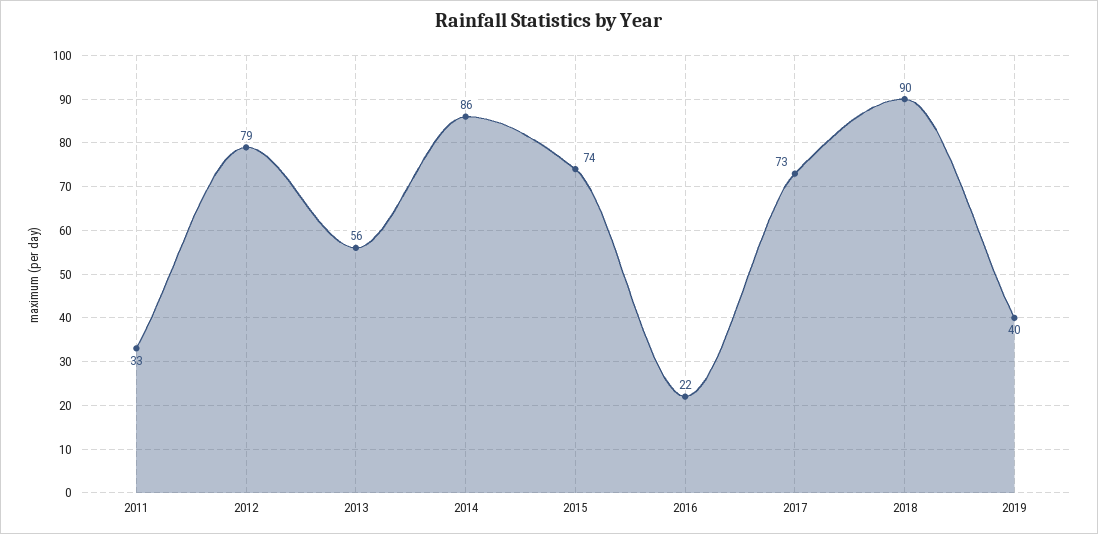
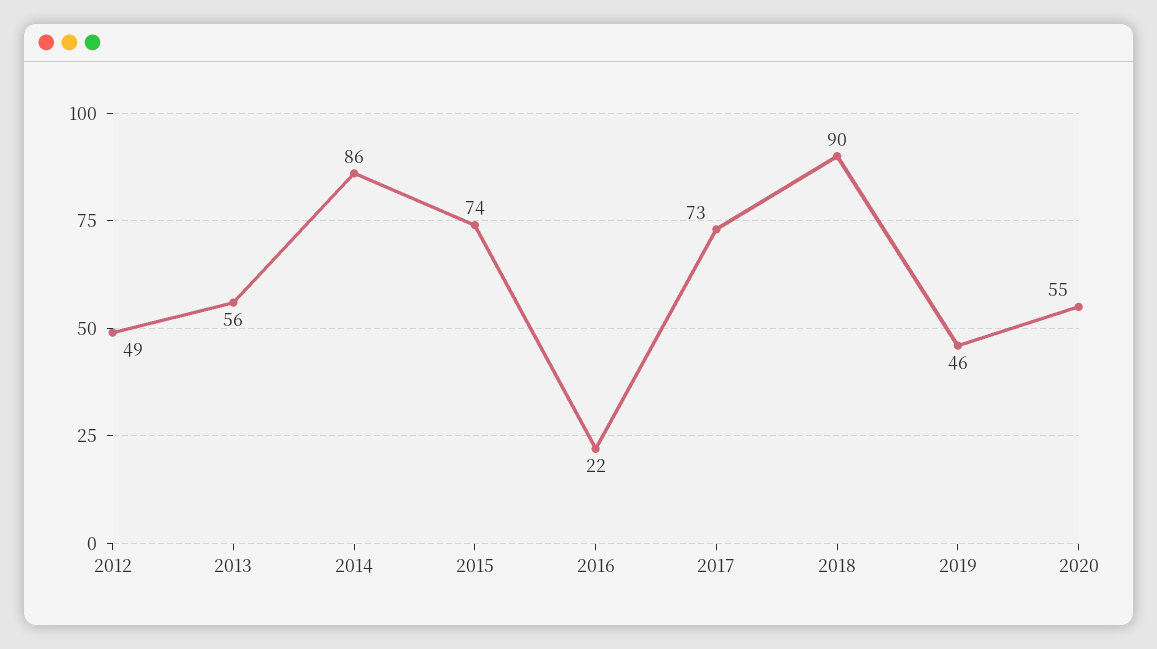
2011: 33 -> none
2012: 79 -> 49
2019: 40 -> 46
2020: none -> 55

